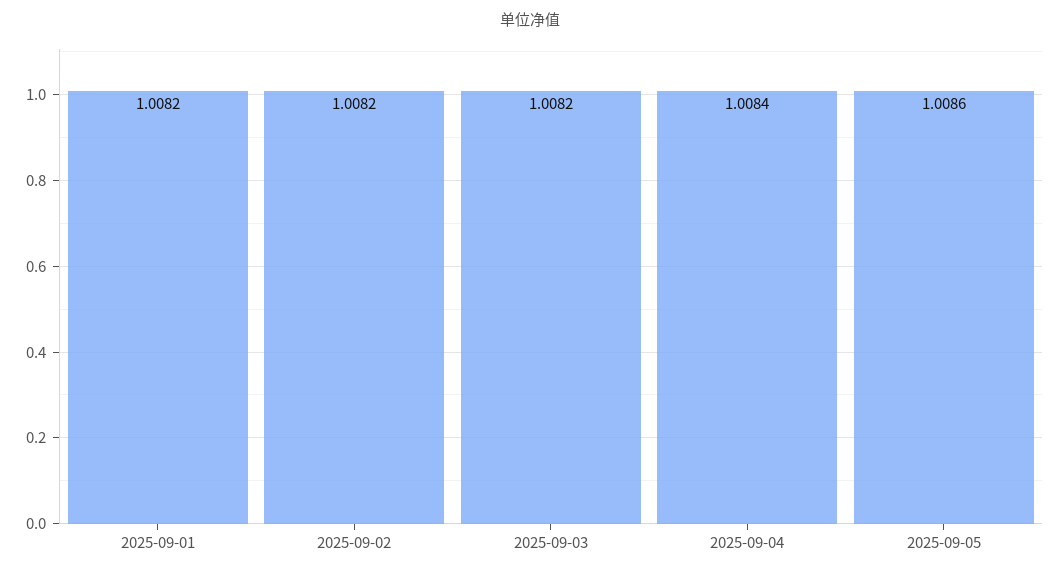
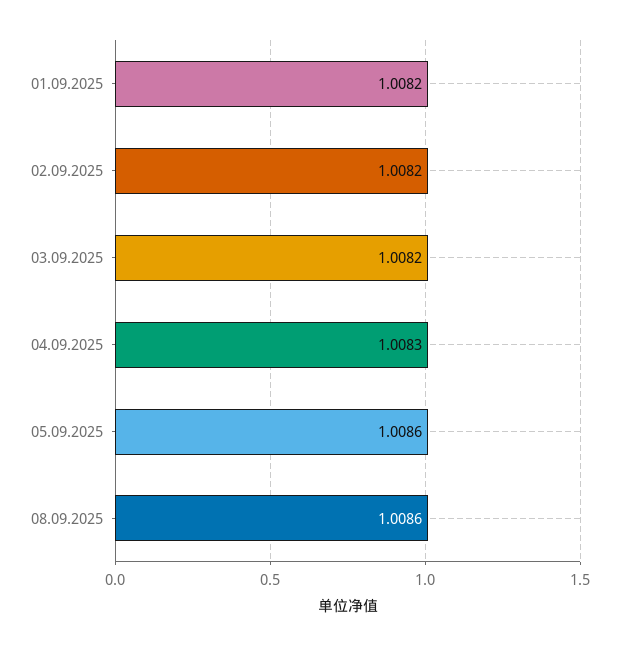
2025-09-04: 1.0084 -> 1.0083
08.09.2025: none -> 1.0086

